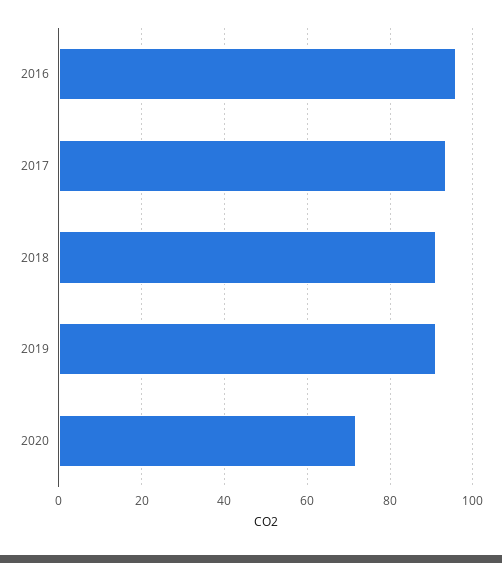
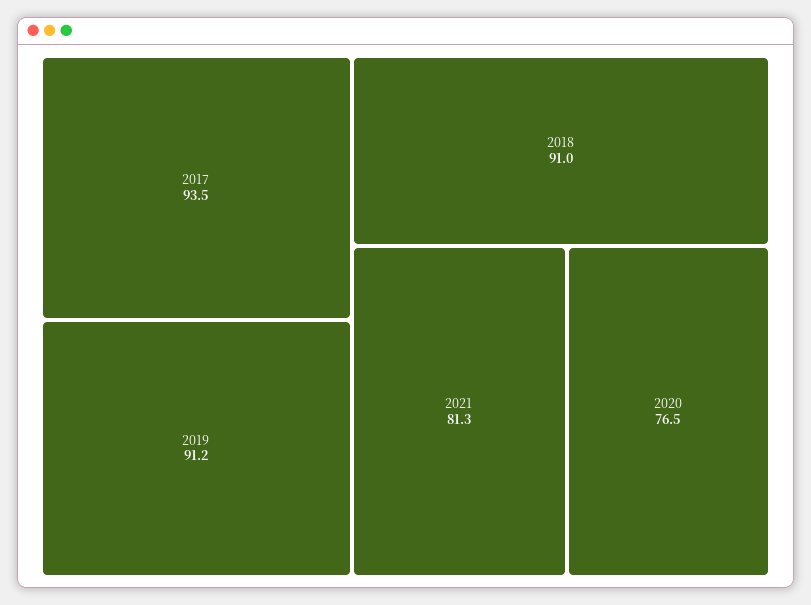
2016: 96 -> none
2020: 72 -> 76.5
2021: none -> 81.3

